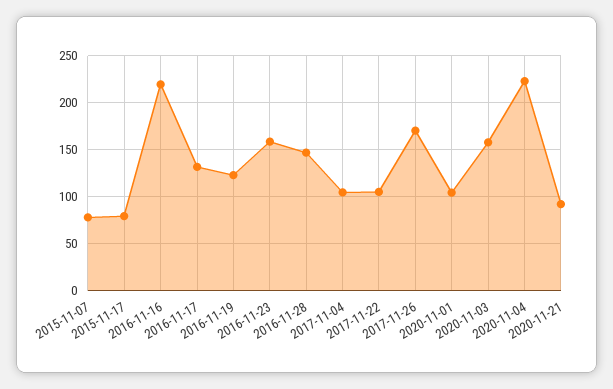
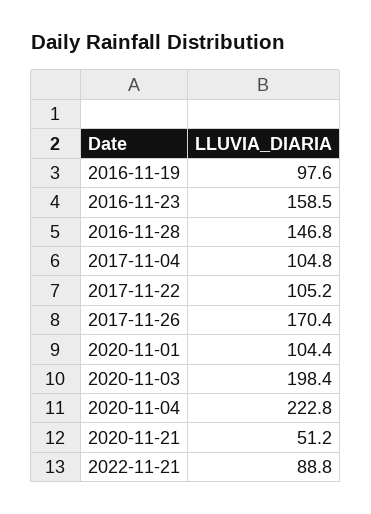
2015-11-07: 80 -> none
2015-11-17: 80 -> none
2016-11-16: 220 -> none
2016-11-17: 130 -> none
2016-11-19: 120 -> 97.6
2020-11-03: 160 -> 198.4
2020-11-21: 90 -> 51.2
2022-11-21: none -> 88.8

